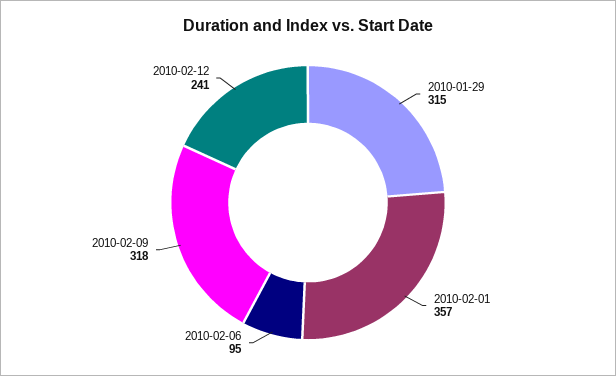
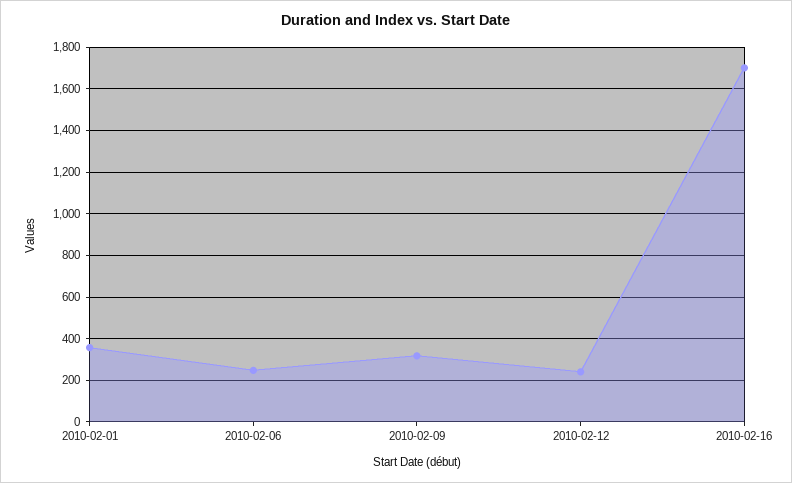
2010-01-29: 315 -> none
2010-02-06: 95 -> 250
2010-02-16: none -> 1700

